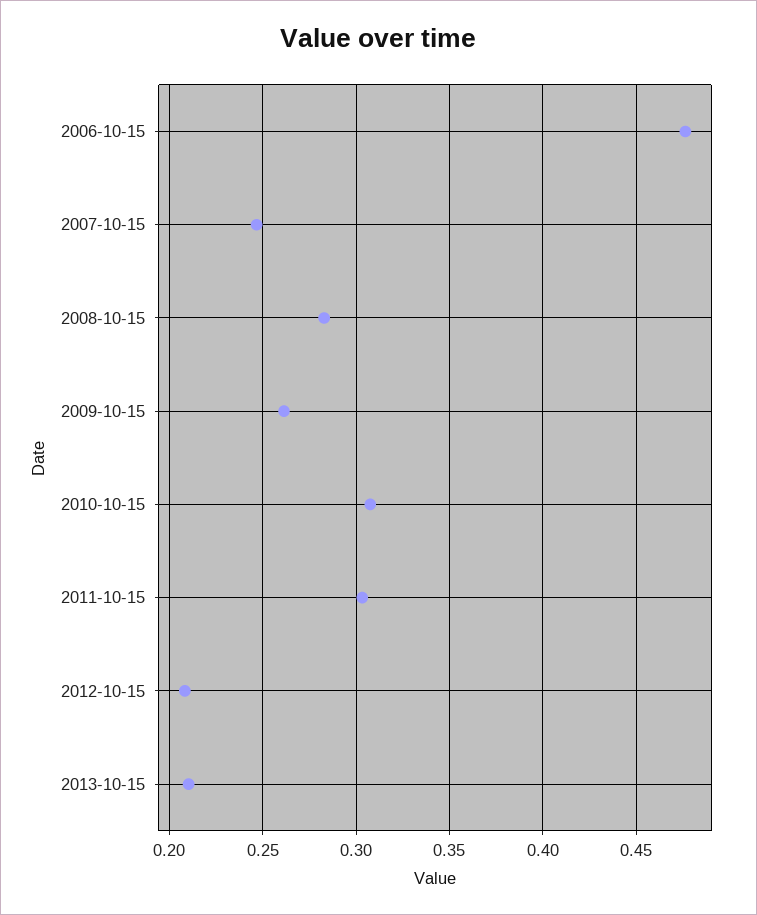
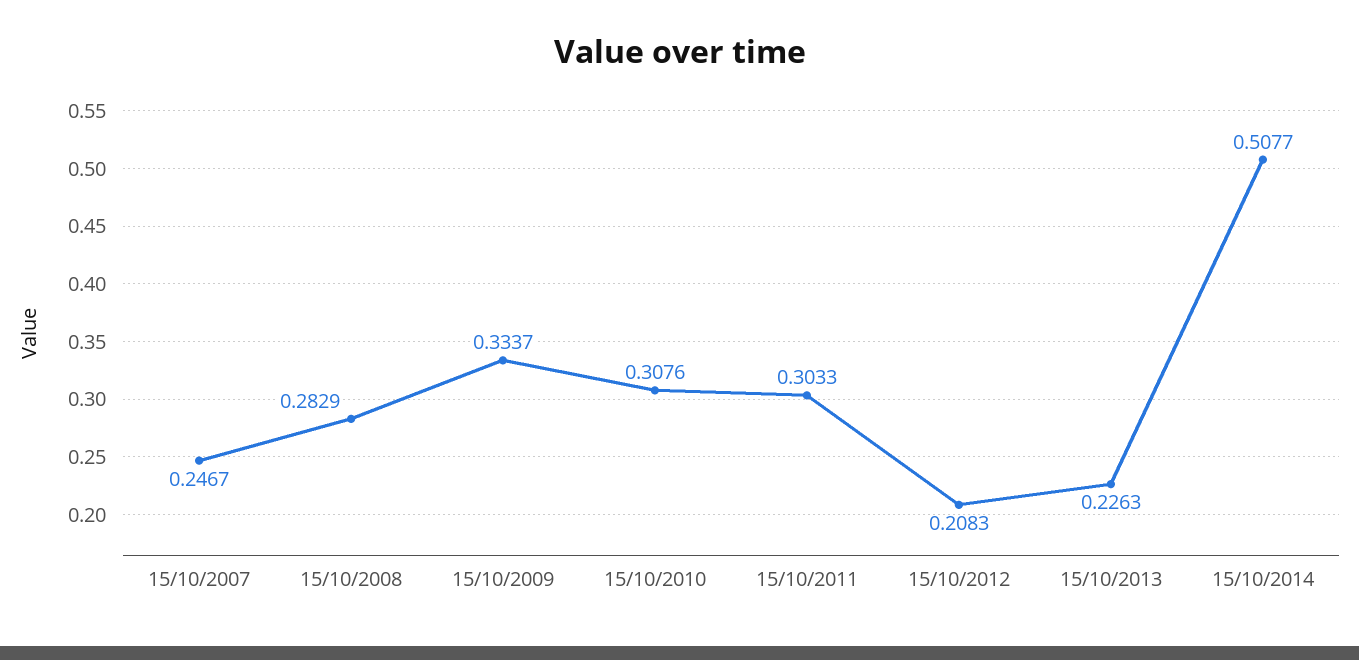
2006-10-15: 0.475 -> none
2009-10-15: 0.26 -> 0.3337
2013-10-15: 0.21 -> 0.2263
15/10/2014: none -> 0.5077

